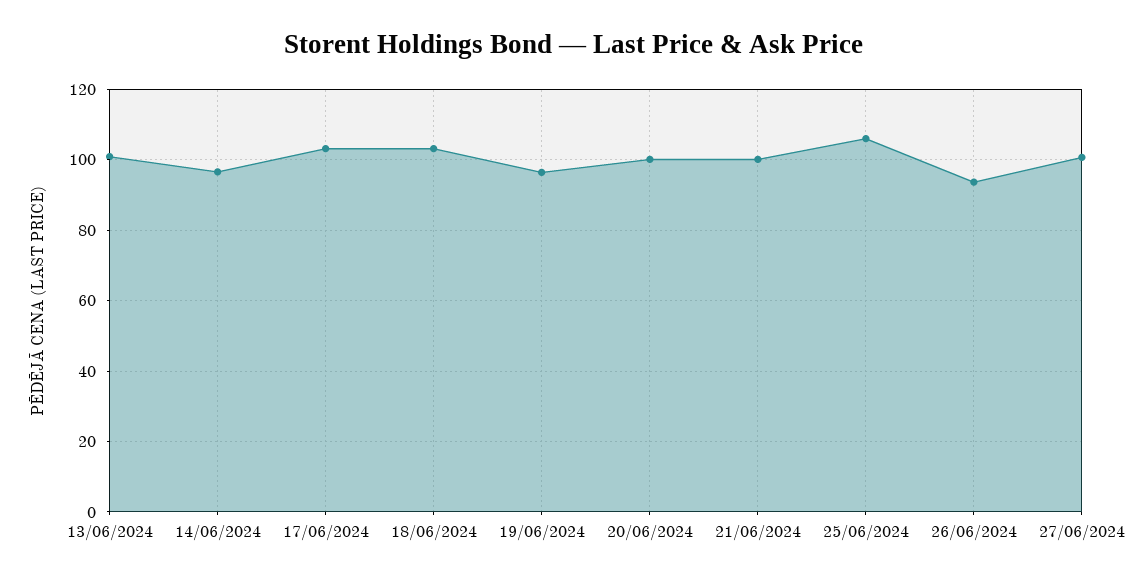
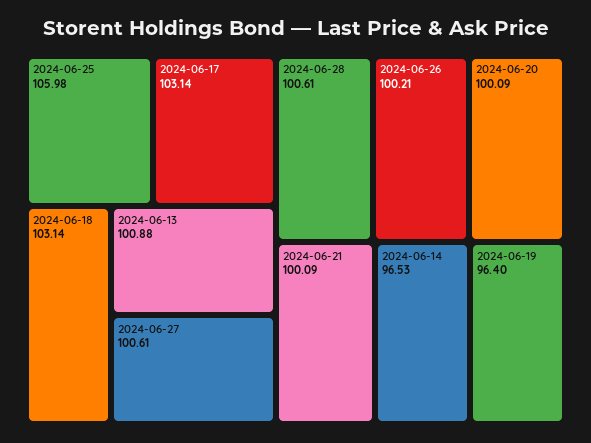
26/06/2024: 94 -> 100.21
2024-06-28: none -> 100.61

